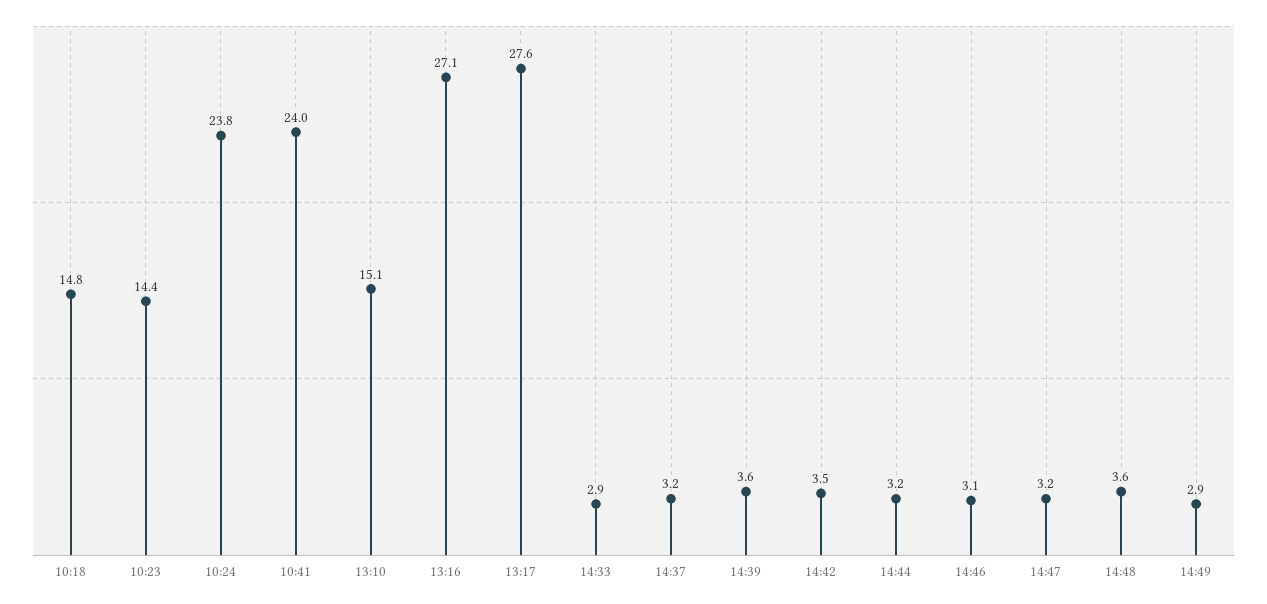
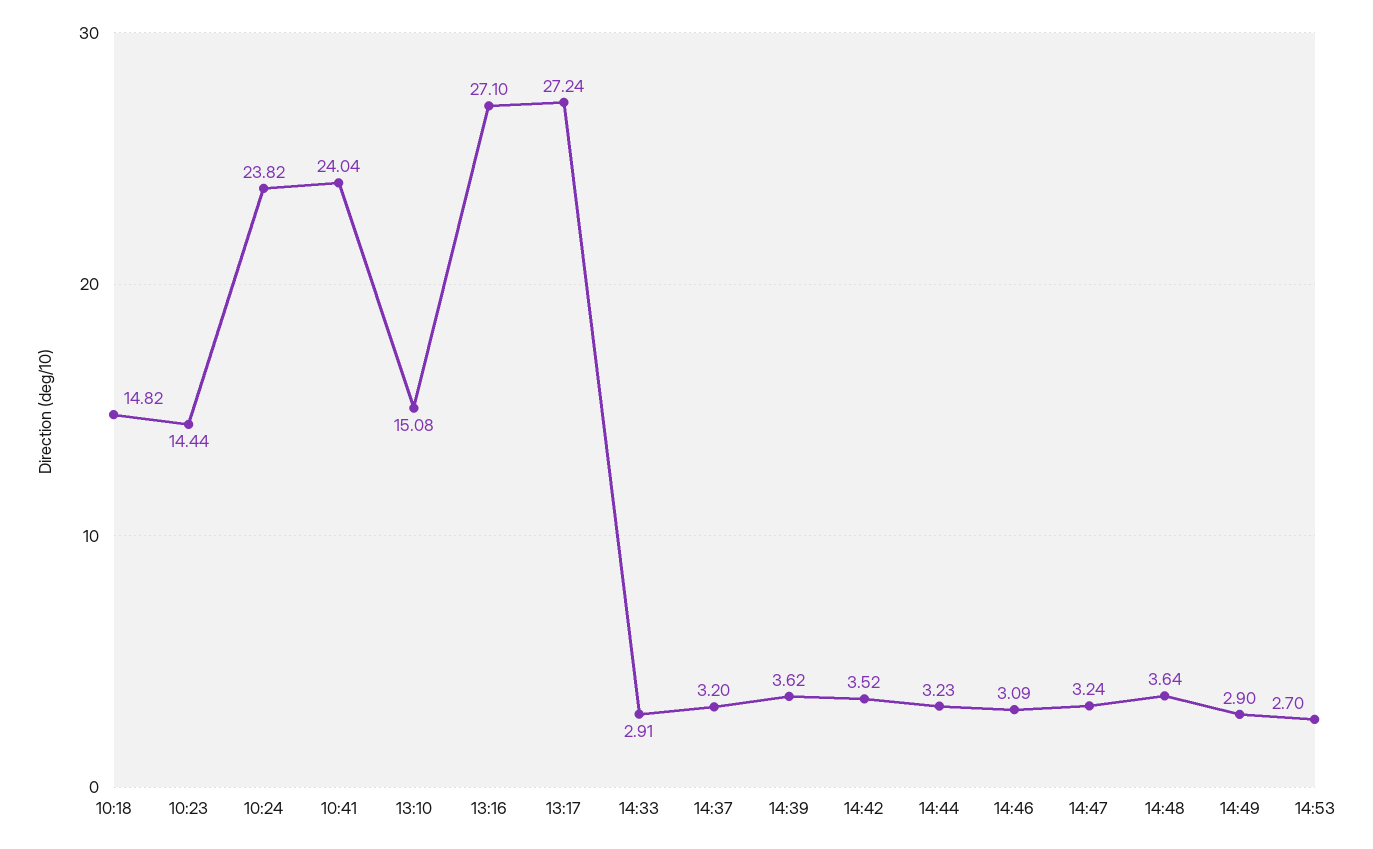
13:17: 27.6 -> 27.24
14:53: none -> 2.7

